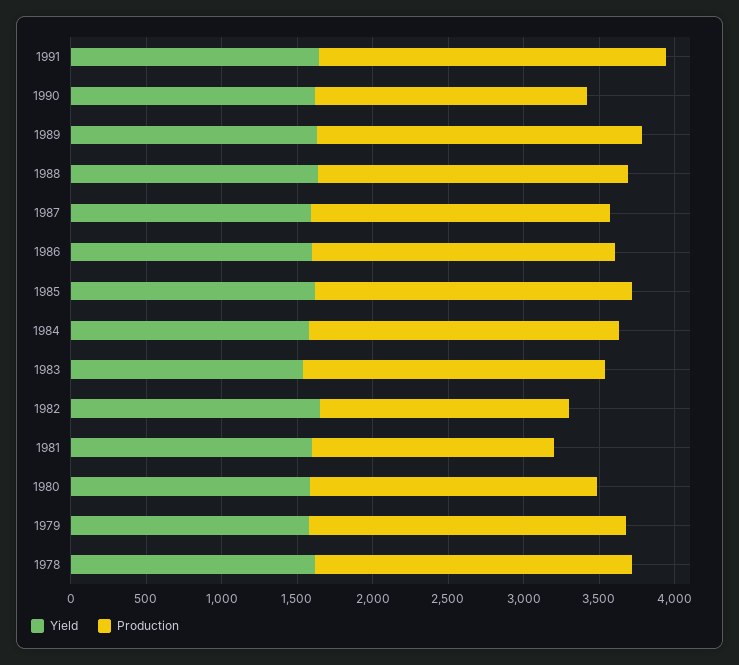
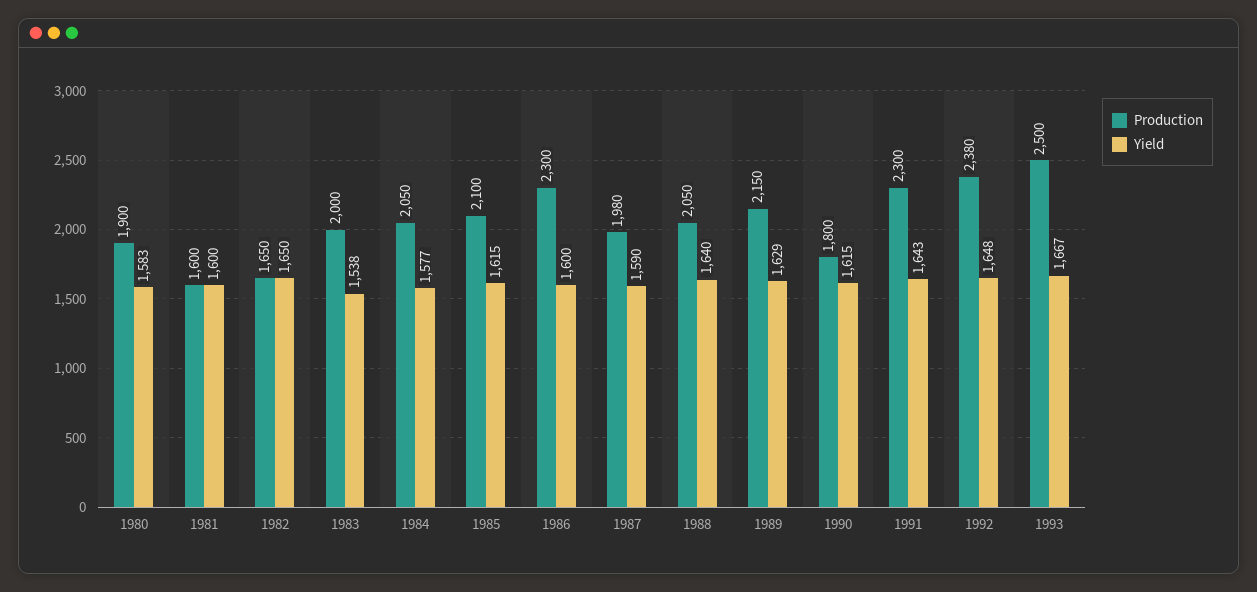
Production, 1986: 2000 -> 2300
Yield, 1979: 1600 -> none
Production, 1979: 2100 -> none
Yield, 1978: 1600 -> none
Production, 1978: 2100 -> none
Production, 1992: none -> 2380
Yield, 1992: none -> 1648
Production, 1993: none -> 2500
Yield, 1993: none -> 1667

